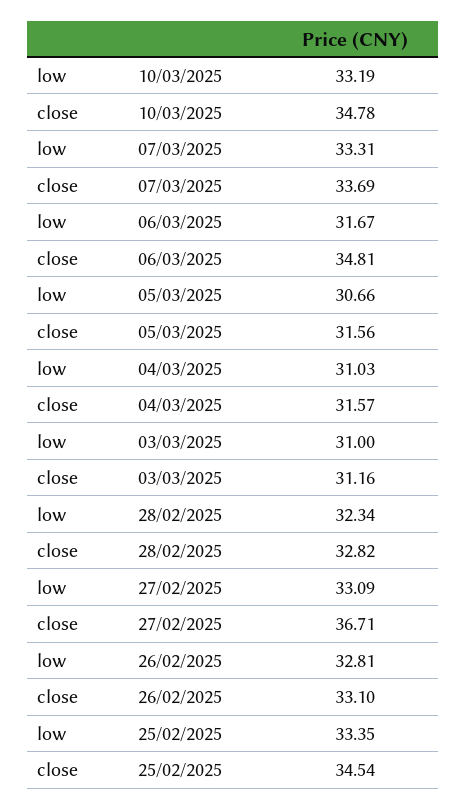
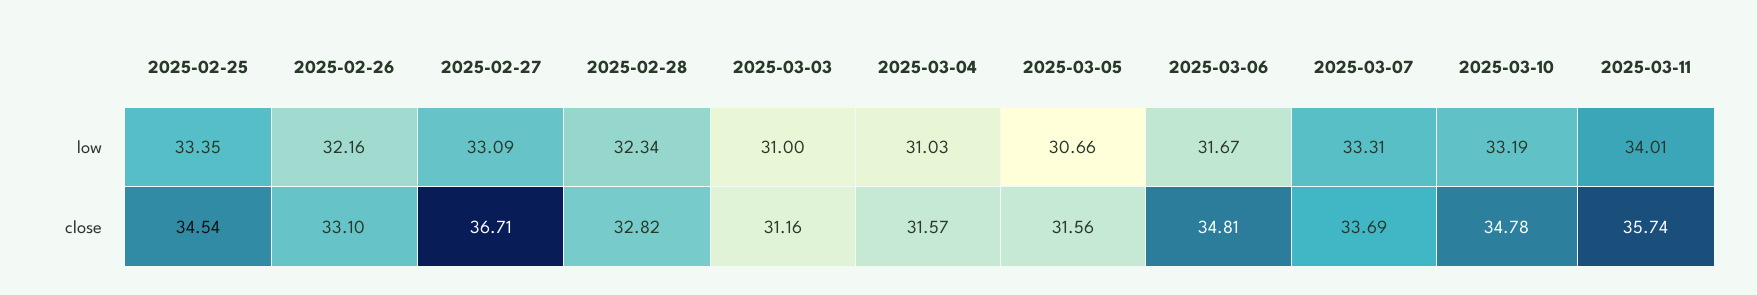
low, 26/02/2025: 32.81 -> 32.16
low, 2025-03-11: none -> 34.01
close, 2025-03-11: none -> 35.74

